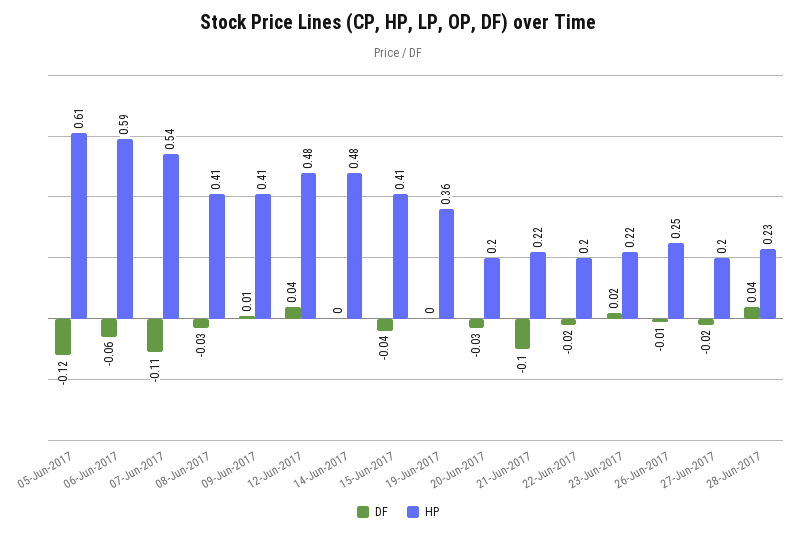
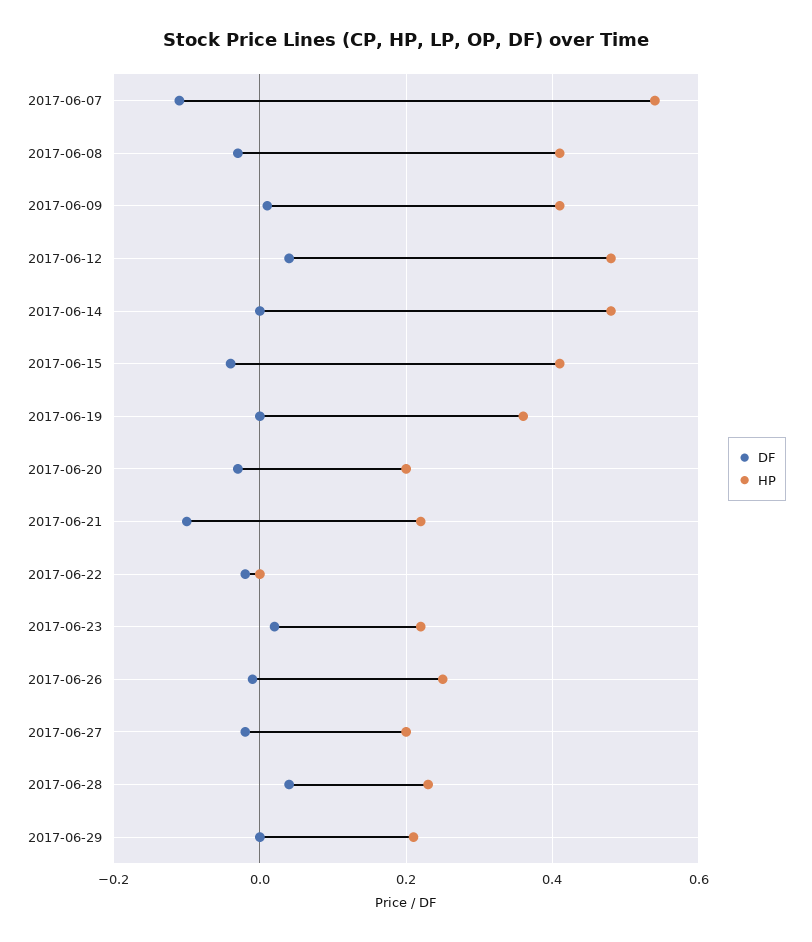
DF, 05-Jun-2017: -0.12 -> none
HP, 05-Jun-2017: 0.61 -> none
DF, 06-Jun-2017: -0.06 -> none
HP, 06-Jun-2017: 0.59 -> none
HP, 22-Jun-2017: 0.2 -> 0
DF, 2017-06-29: none -> 0
HP, 2017-06-29: none -> 0.2

